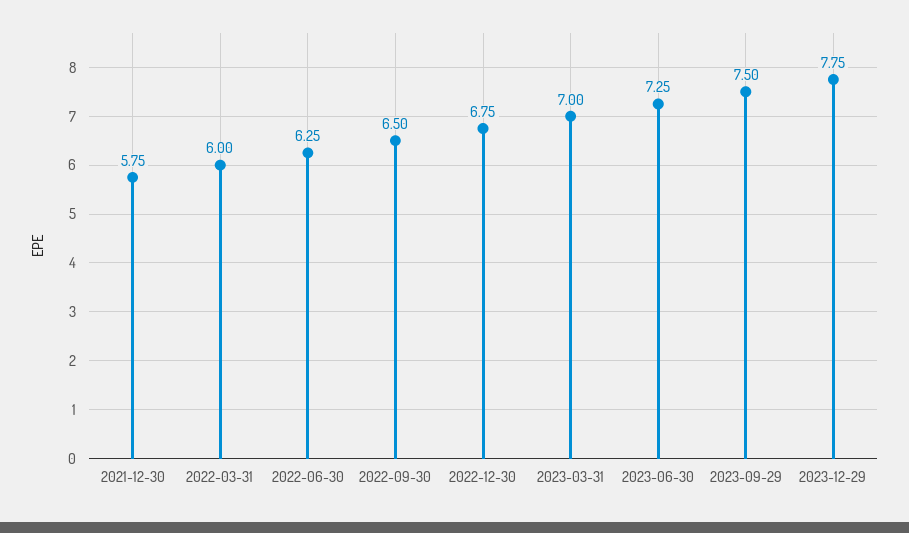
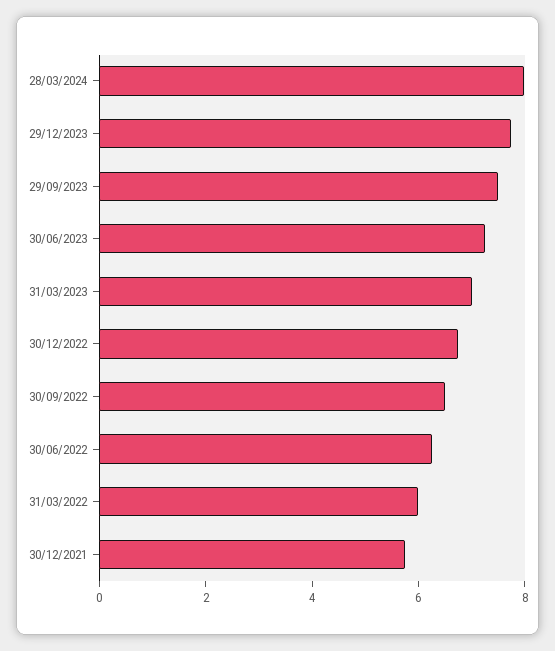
28/03/2024: none -> 8

